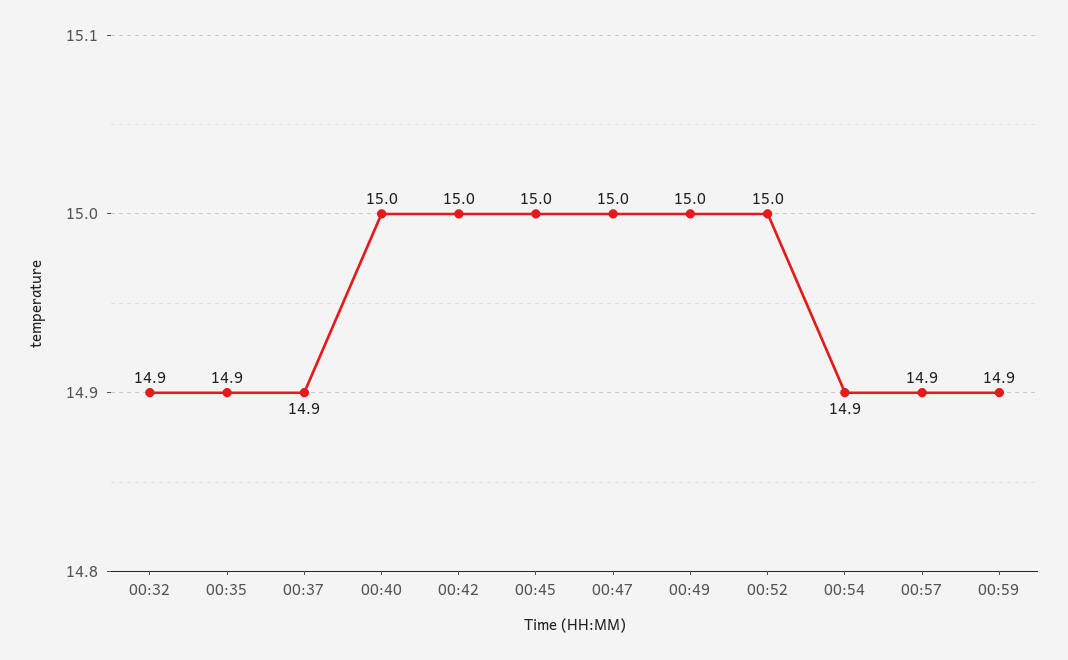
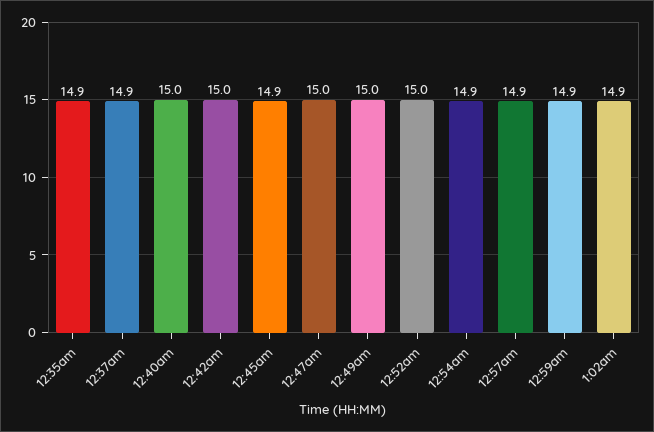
00:32: 14.9 -> none
00:45: 15 -> 14.9
1:02am: none -> 14.9

